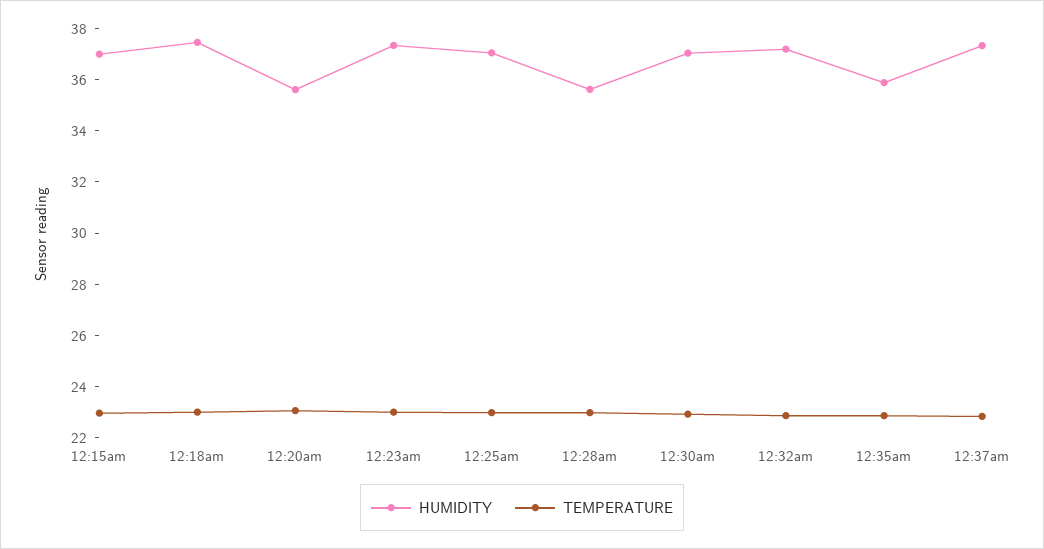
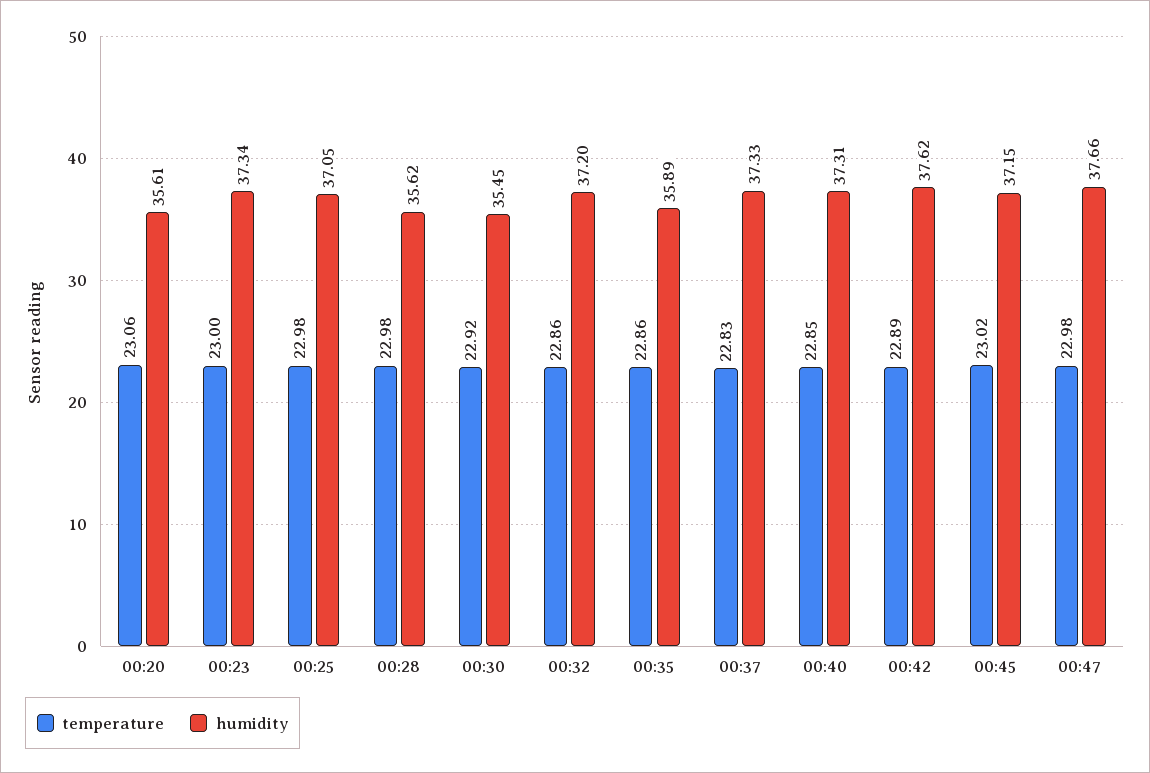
HUMIDITY, 12:15am: 37 -> none
TEMPERATURE, 12:15am: 23 -> none
HUMIDITY, 12:18am: 37.5 -> none
TEMPERATURE, 12:18am: 23 -> none
HUMIDITY, 12:30am: 37 -> 35.45
TEMPERATURE, 00:40: none -> 22.85
HUMIDITY, 00:40: none -> 37.31
TEMPERATURE, 00:42: none -> 22.89
HUMIDITY, 00:42: none -> 37.62
TEMPERATURE, 00:45: none -> 23.02
HUMIDITY, 00:45: none -> 37.15
TEMPERATURE, 00:47: none -> 22.98
HUMIDITY, 00:47: none -> 37.66

